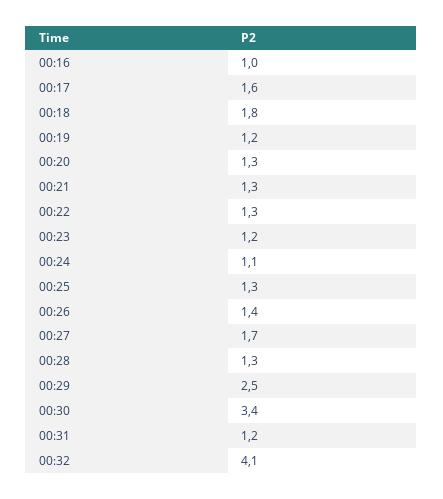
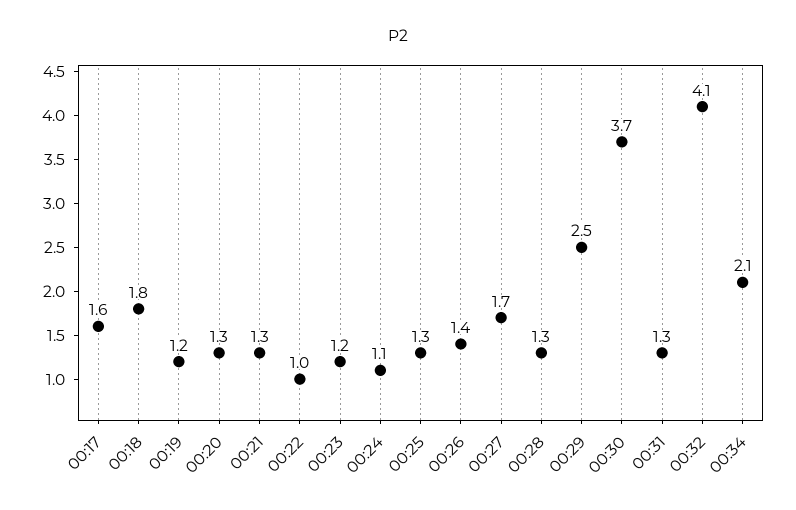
00:16: 1 -> none
00:22: 1.3 -> 1
00:30: 3.4 -> 3.7
00:31: 1.2 -> 1.3
00:34: none -> 2.1

